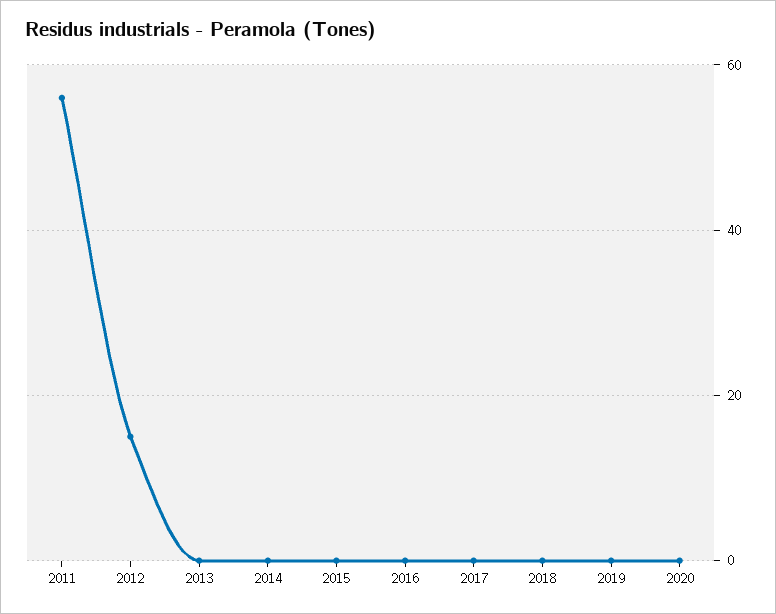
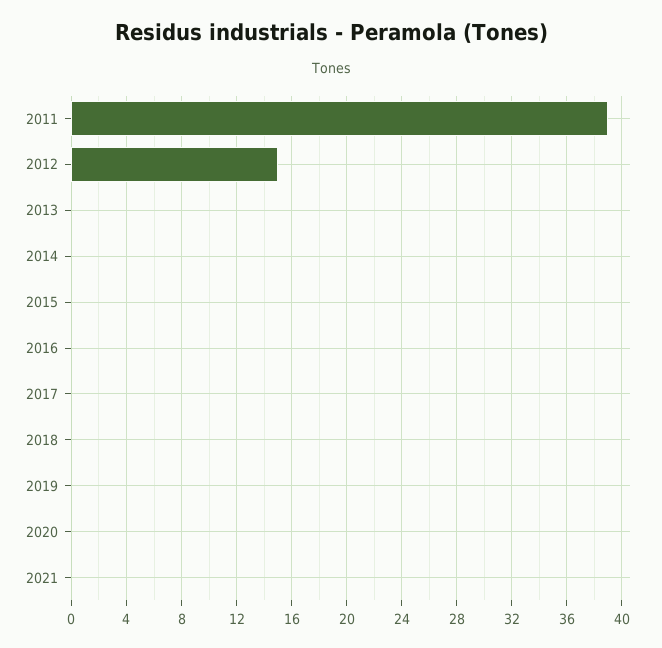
2011: 55 -> 39
2021: none -> 0

